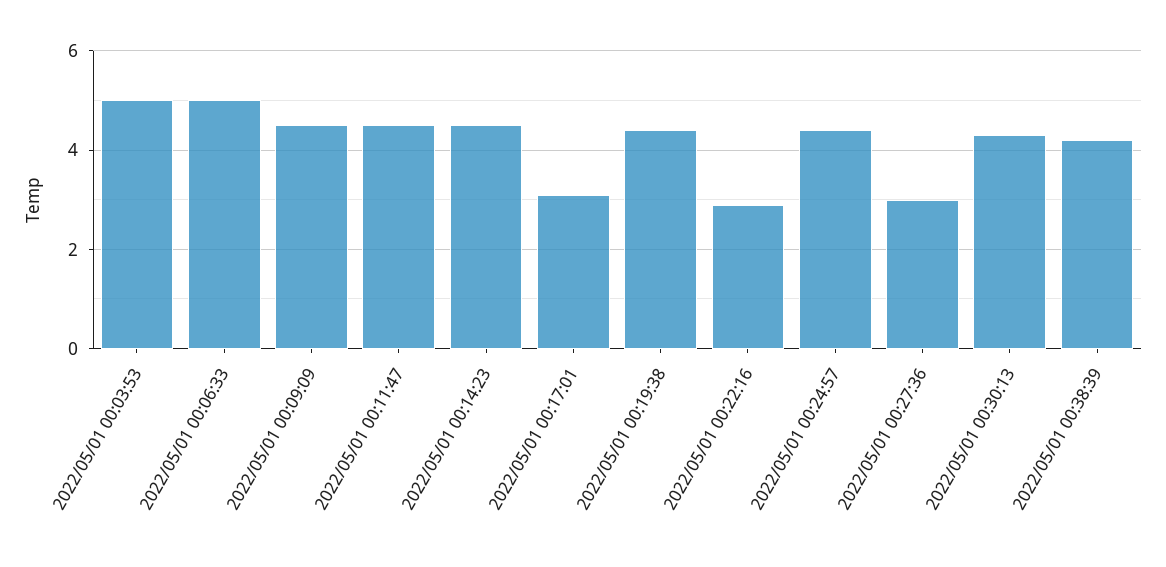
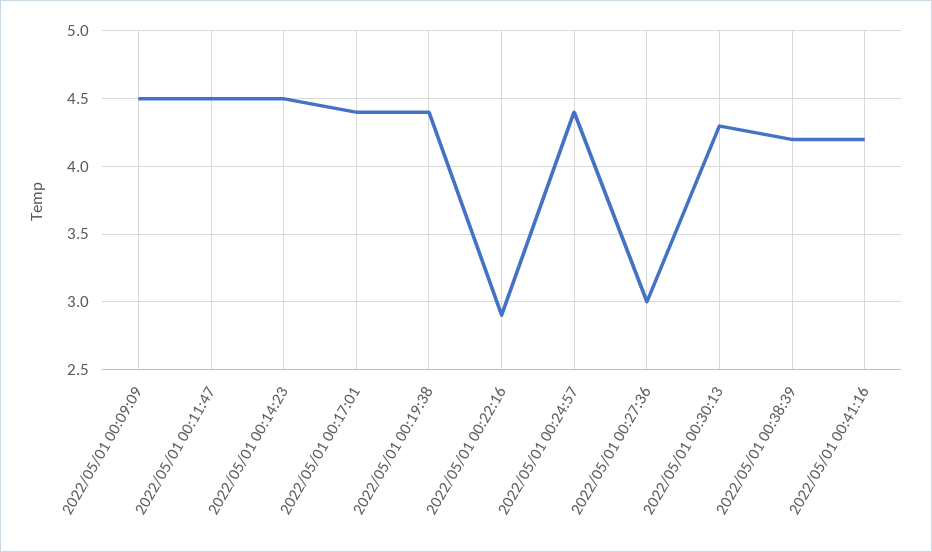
2022/05/01 00:03:53: 5 -> none
2022/05/01 00:06:33: 5 -> none
2022/05/01 00:17:01: 3 -> 4.4
2022/05/01 00:41:16: none -> 4.2

